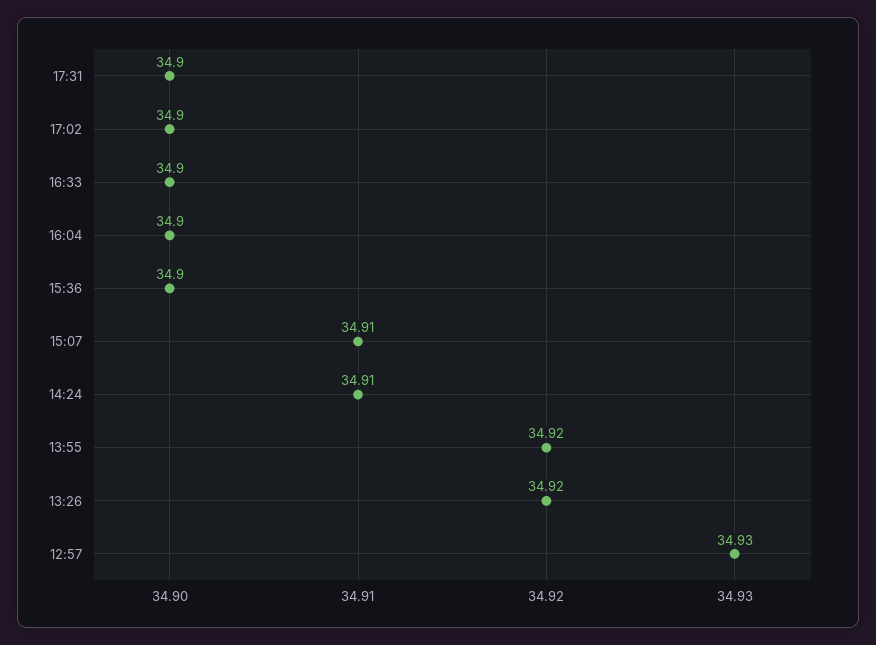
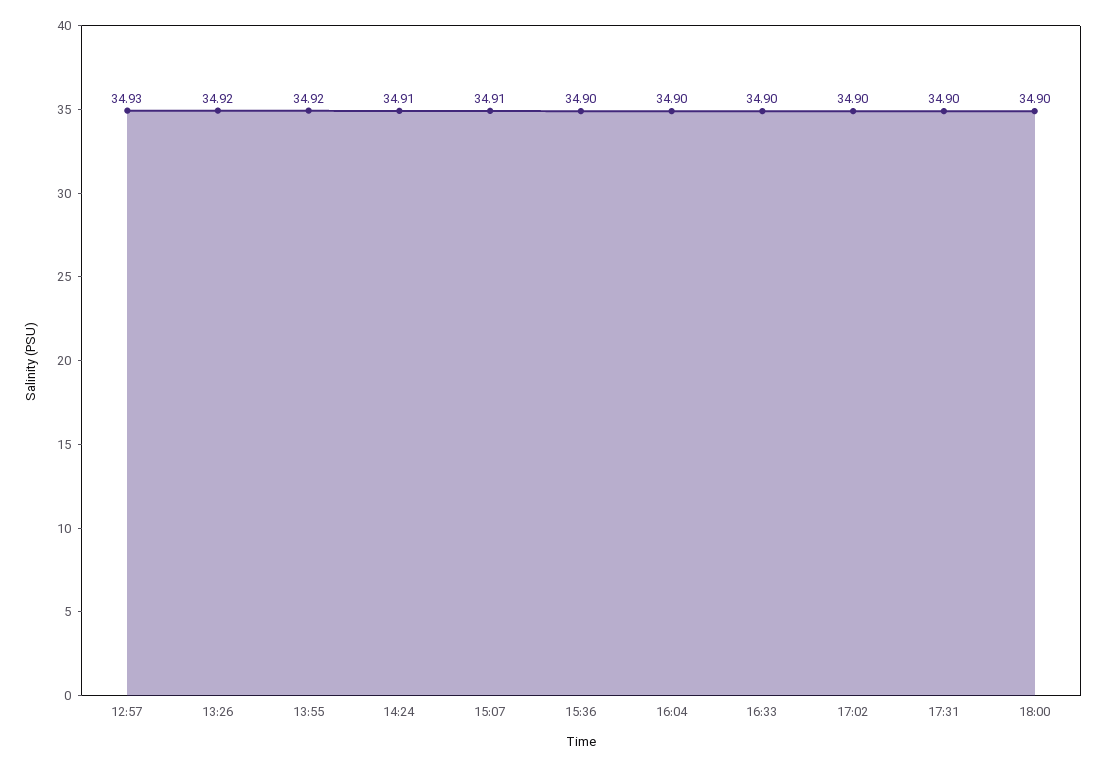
18:00: none -> 34.9

